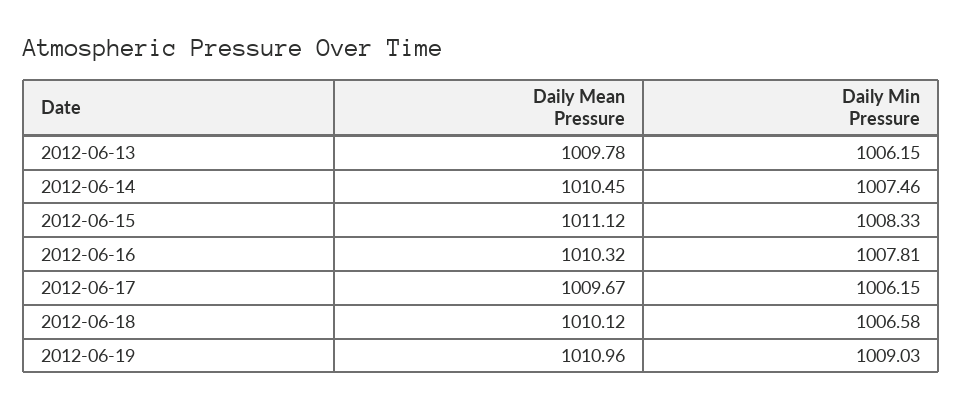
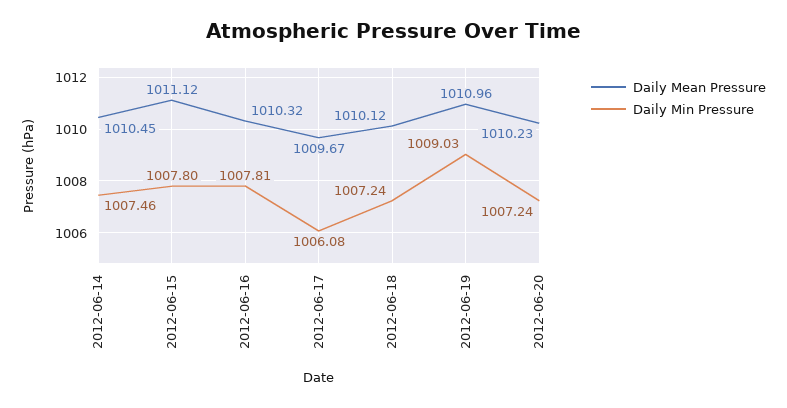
Daily Mean Pressure, 2012-06-13: 1009.78 -> none
Daily Min Pressure, 2012-06-13: 1006.15 -> none
Daily Min Pressure, 2012-06-15: 1008.33 -> 1007.8
Daily Min Pressure, 2012-06-17: 1006.15 -> 1006.08
Daily Min Pressure, 2012-06-18: 1006.58 -> 1007.24
Daily Mean Pressure, 2012-06-20: none -> 1010.23
Daily Min Pressure, 2012-06-20: none -> 1007.24

